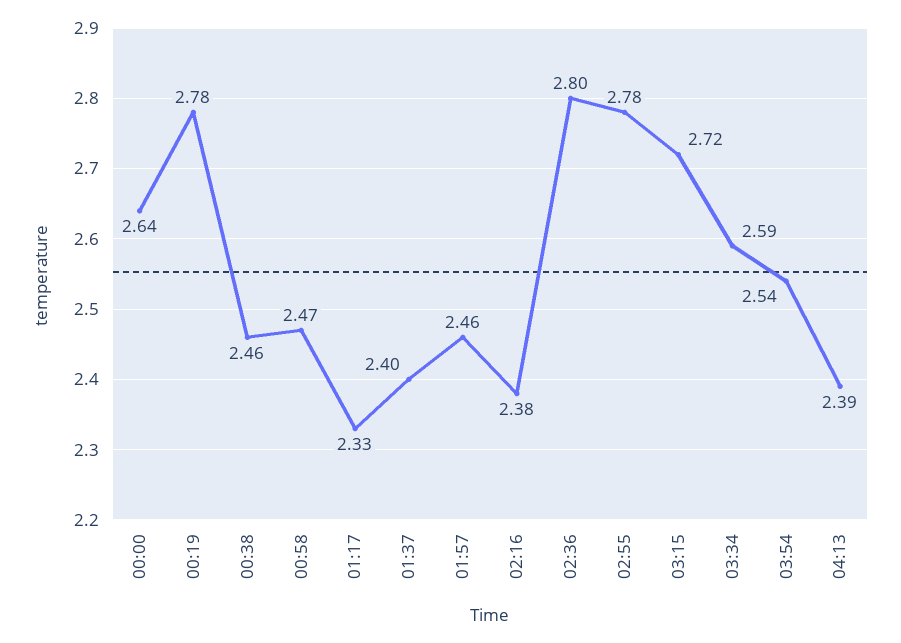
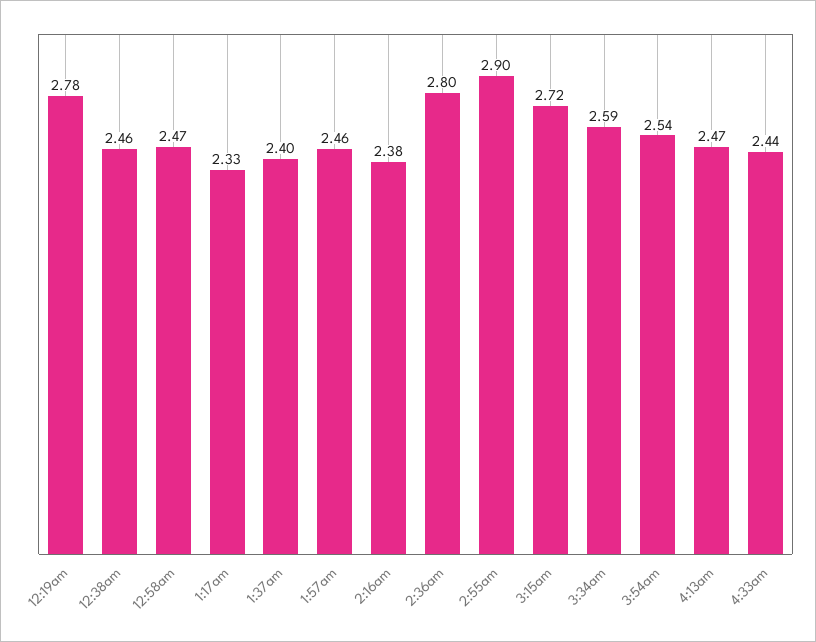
00:00: 2.64 -> none
02:55: 2.78 -> 2.9
04:13: 2.39 -> 2.47
4:33am: none -> 2.44

